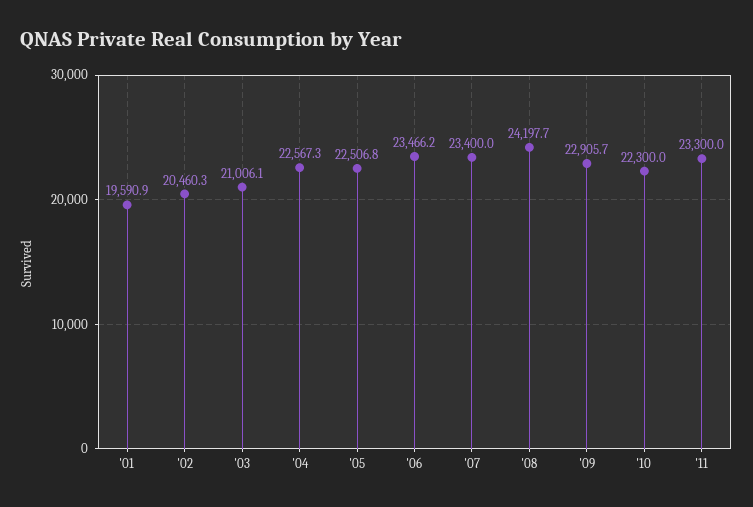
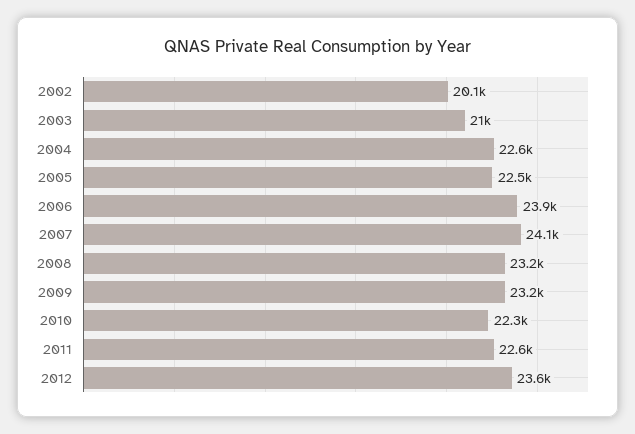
'01: 19590.9 -> none
'02: 20460.3 -> 20100
'06: 23466.2 -> 23900
'07: 23400 -> 24100
'08: 24197.7 -> 23200
'09: 22905.7 -> 23200
'11: 23300 -> 22600
2012: none -> 23600

